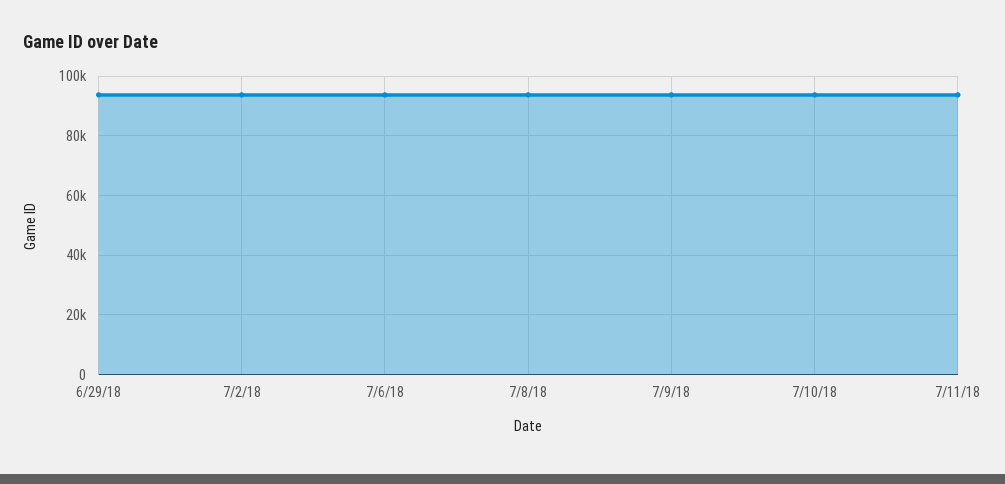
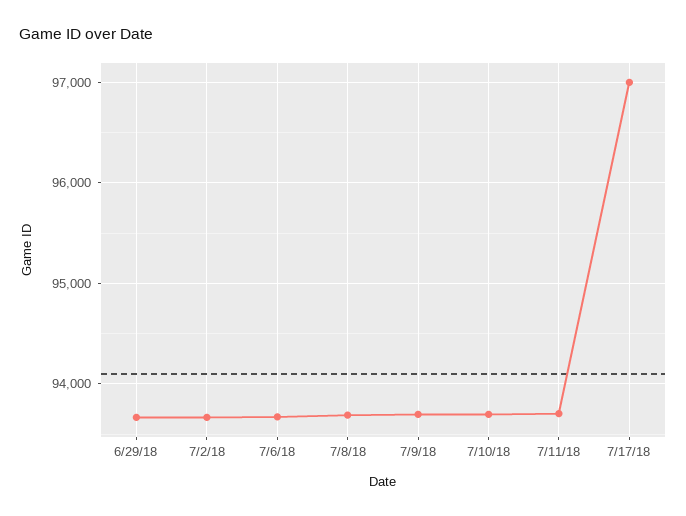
7/17/18: none -> 97000

